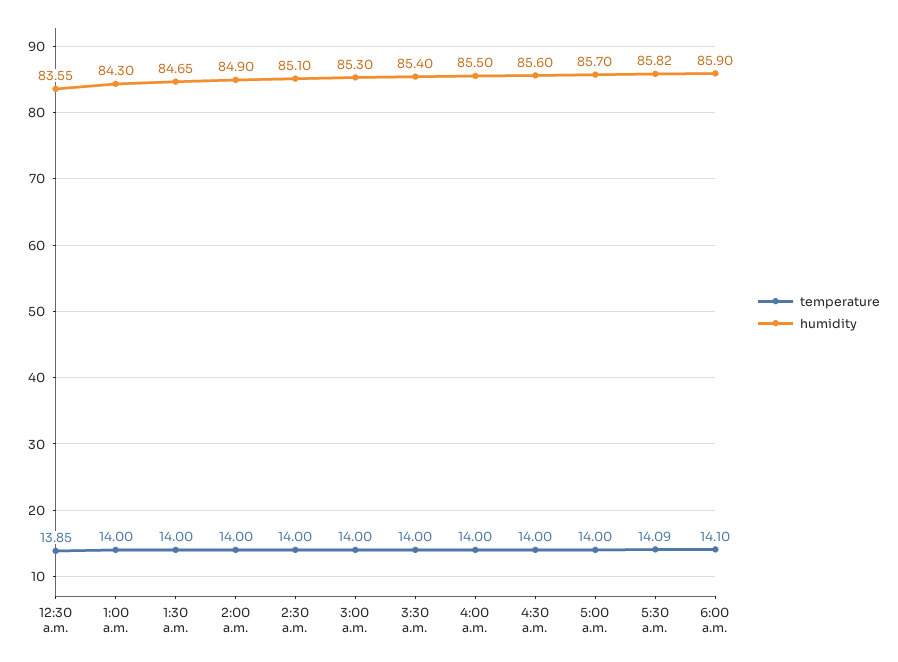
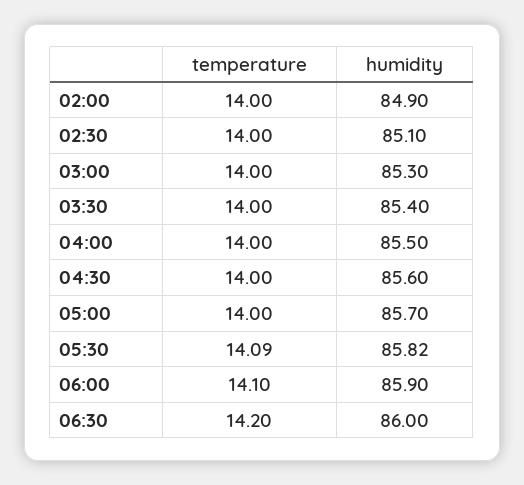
temperature, 12:30 a.m.: 13.85 -> none
humidity, 12:30 a.m.: 83.55 -> none
temperature, 1:00 a.m.: 14 -> none
humidity, 1:00 a.m.: 84.3 -> none
temperature, 1:30 a.m.: 14 -> none
humidity, 1:30 a.m.: 84.65 -> none
temperature, 06:30: none -> 14.2
humidity, 06:30: none -> 86

